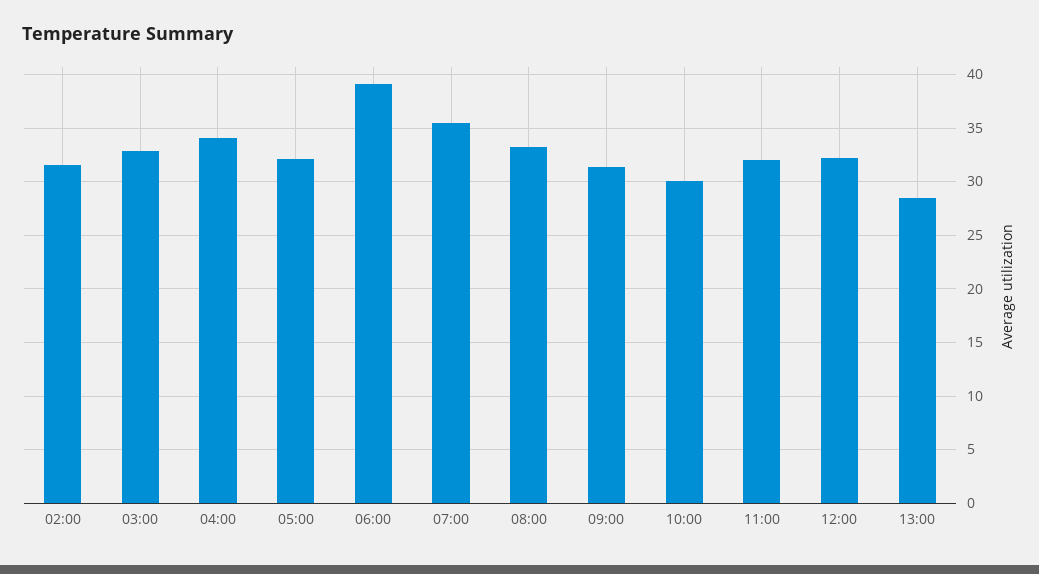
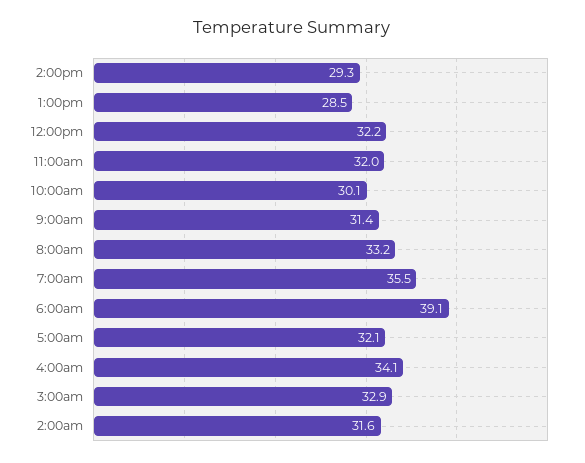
2:00pm: none -> 29.3

